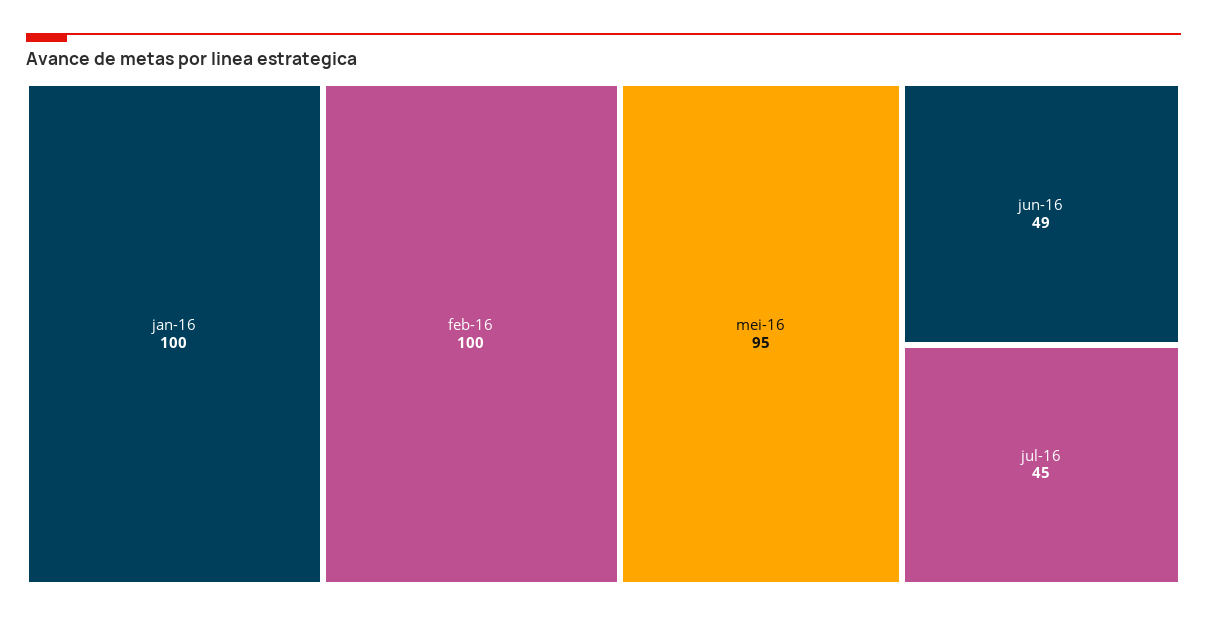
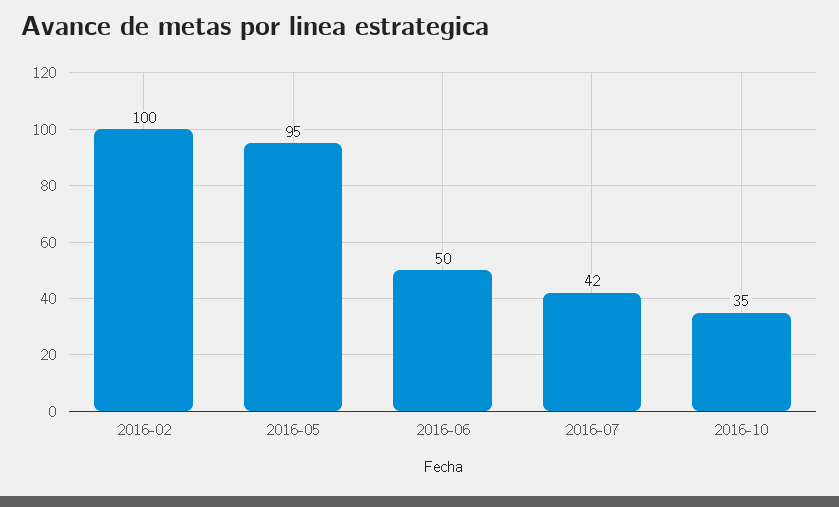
jan-16: 100 -> none
jun-16: 49 -> 50
jul-16: 45 -> 42
2016-10: none -> 35

